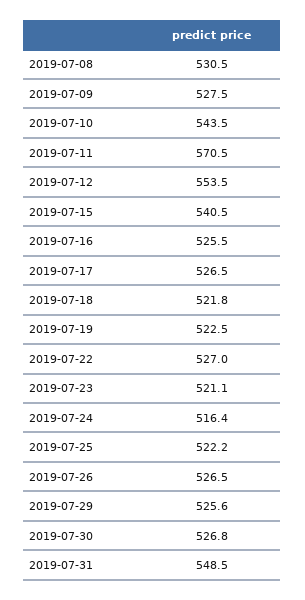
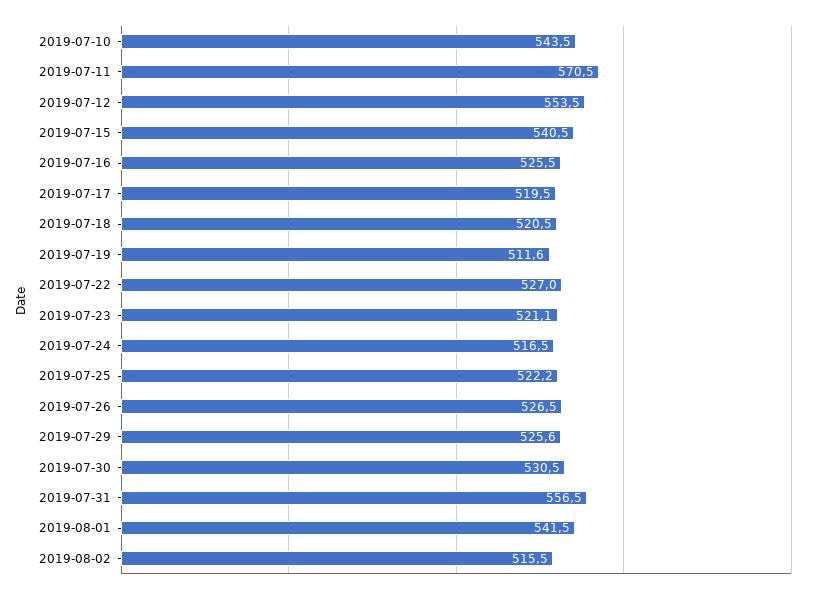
2019-07-08: 530.5 -> none
2019-07-09: 527.5 -> none
2019-07-17: 526.5 -> 519.5
2019-07-18: 521.8 -> 520.5
2019-07-19: 522.5 -> 511.6
2019-07-24: 516.4 -> 516.5
2019-07-30: 526.8 -> 530.5
2019-07-31: 548.5 -> 556.5
2019-08-01: none -> 541.5
2019-08-02: none -> 515.5

